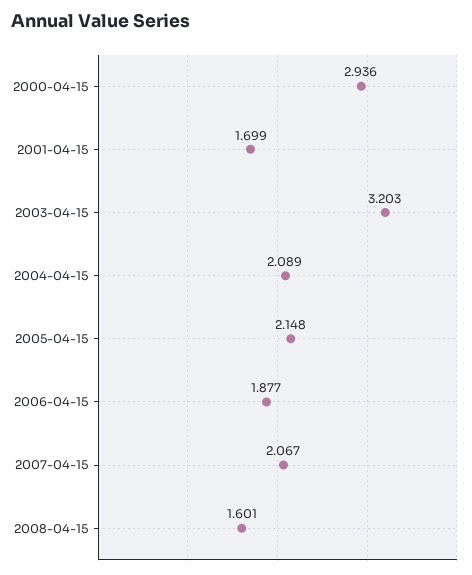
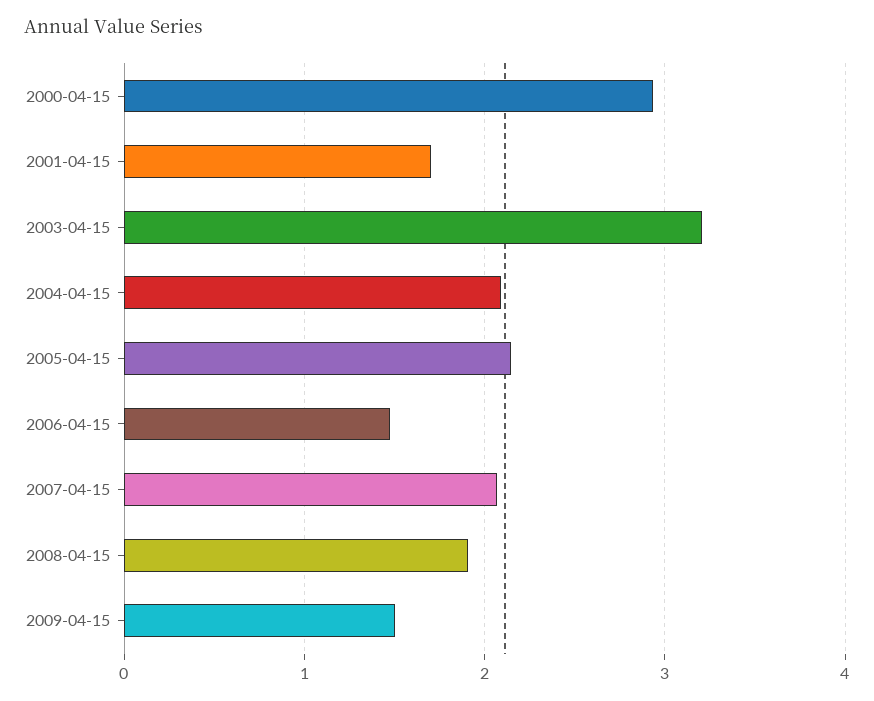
2006-04-15: 1.877 -> 1.5
2008-04-15: 1.601 -> 1.9
2009-04-15: none -> 1.5

